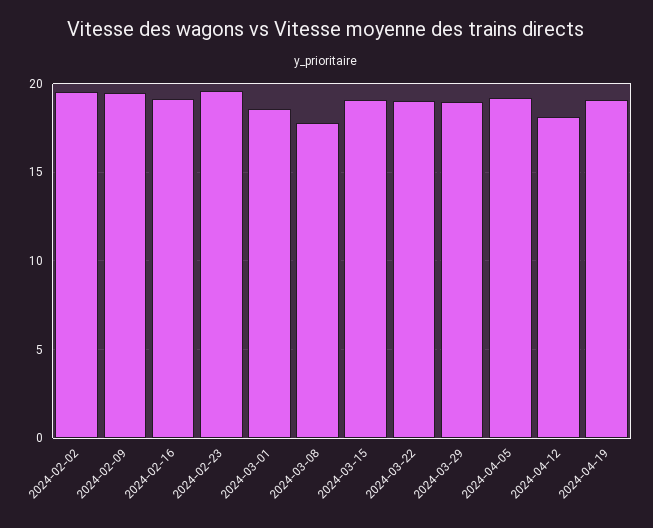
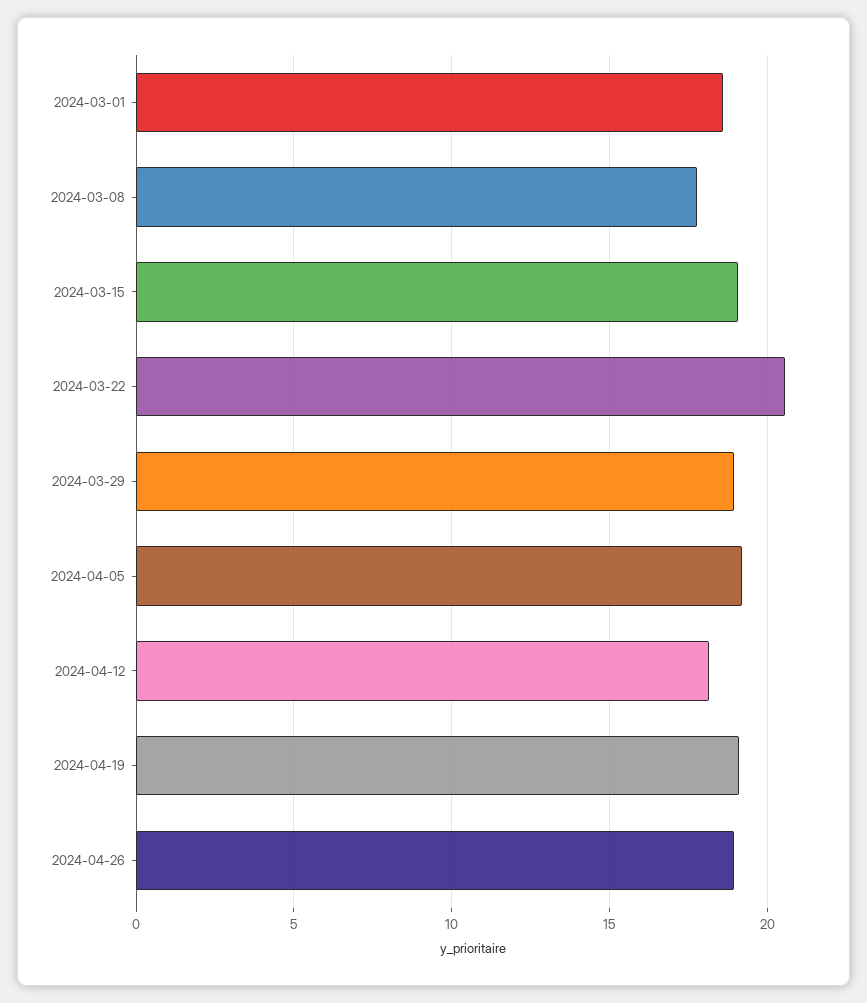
2024-02-02: 19.5 -> none
2024-02-09: 19.5 -> none
2024-02-16: 19 -> none
2024-02-23: 19.5 -> none
2024-03-22: 19 -> 20.5
2024-04-26: none -> 19

